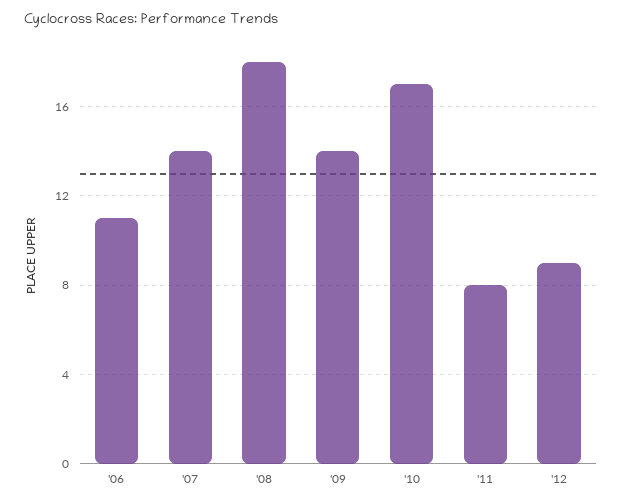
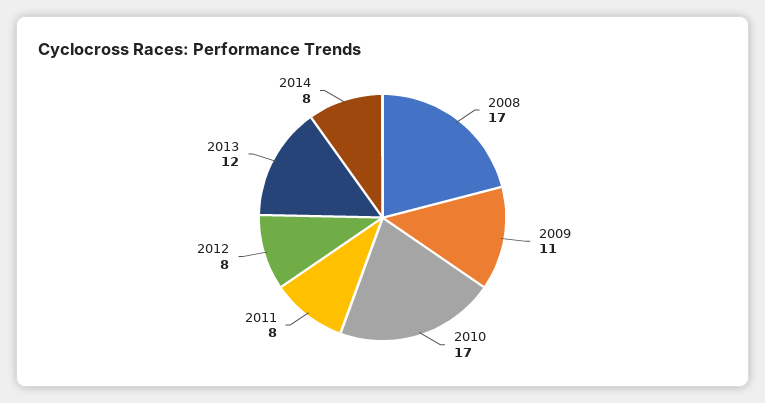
'06: 11 -> none
'07: 14 -> none
'08: 18 -> 17
'09: 14 -> 11
'12: 9 -> 8
2013: none -> 12
2014: none -> 8

